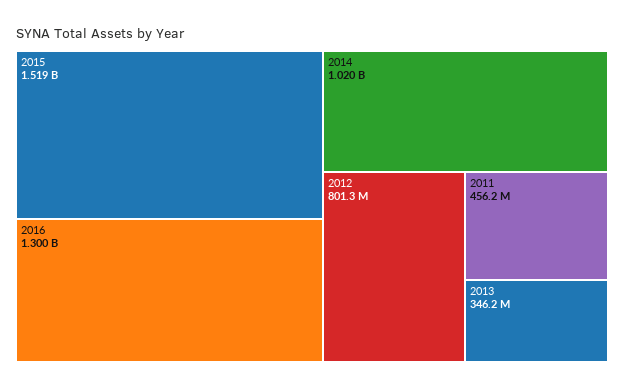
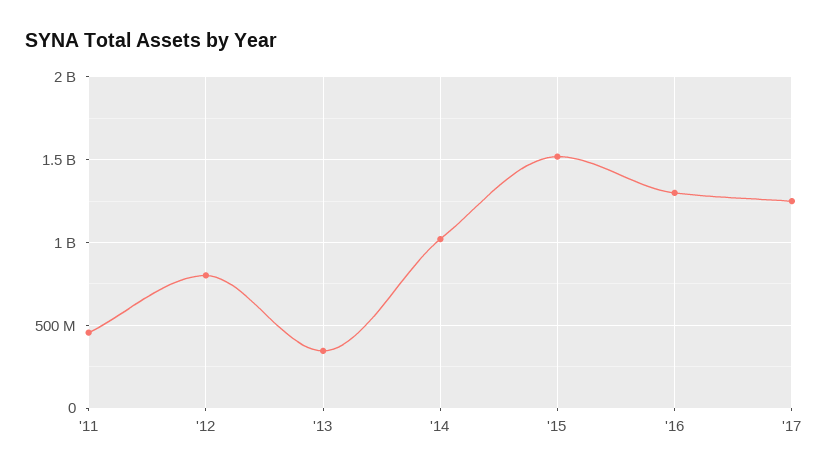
'17: none -> 1250000000

